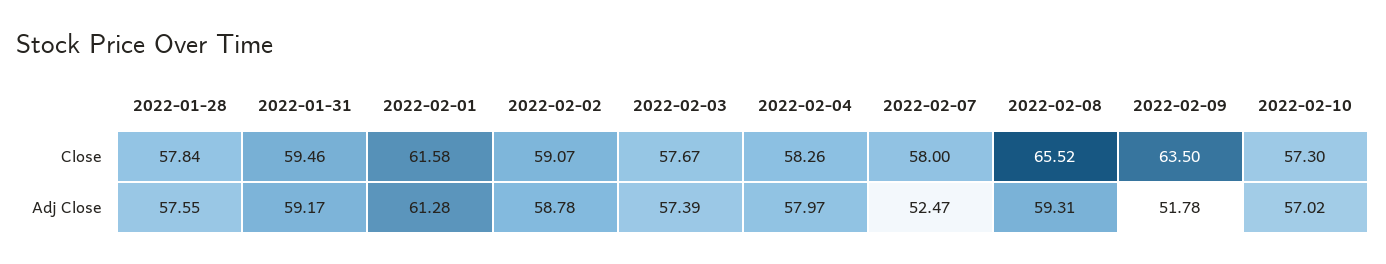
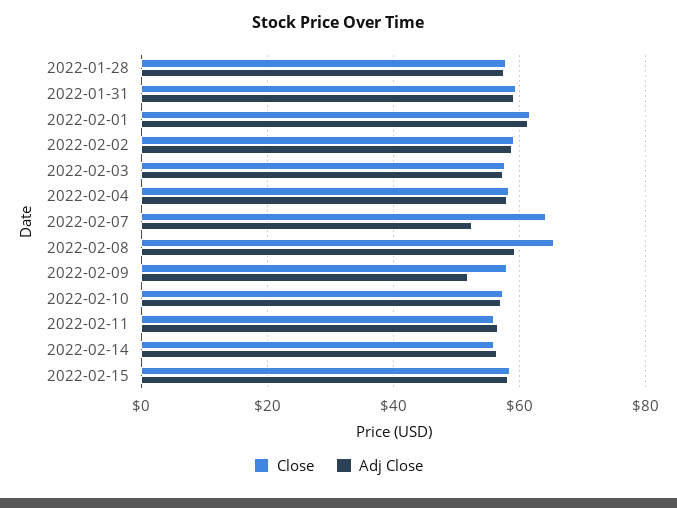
Close, 2022-02-07: 58 -> 64
Close, 2022-02-09: 63.5 -> 58
Close, 2022-02-11: none -> 56
Adj Close, 2022-02-11: none -> 56
Close, 2022-02-14: none -> 56
Adj Close, 2022-02-14: none -> 56
Close, 2022-02-15: none -> 58
Adj Close, 2022-02-15: none -> 58

